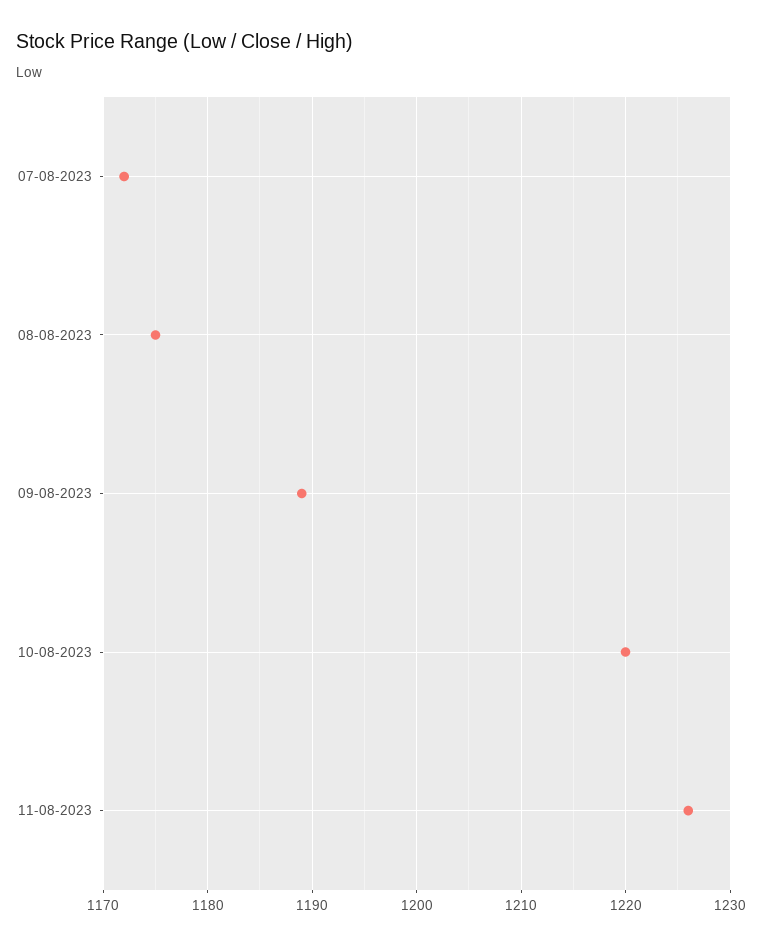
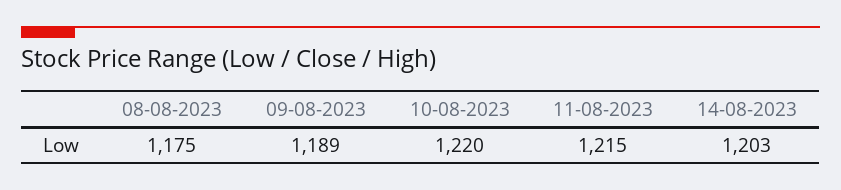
07-08-2023: 1172 -> none
11-08-2023: 1226 -> 1215
14-08-2023: none -> 1203

